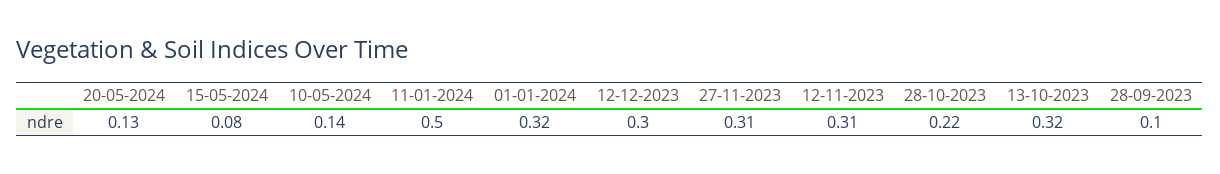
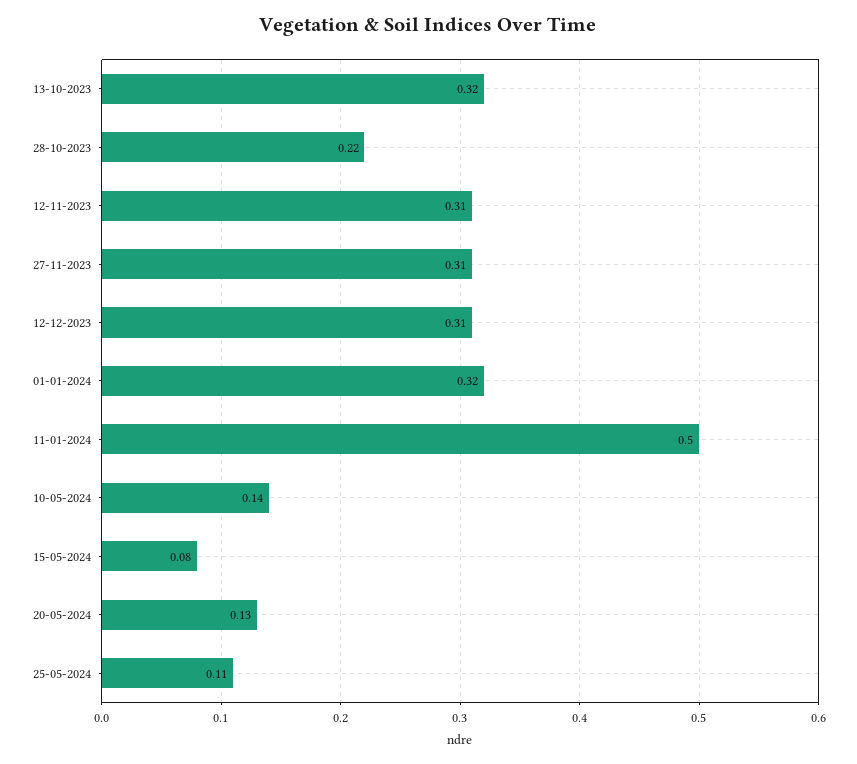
12-12-2023: 0.3 -> 0.31
28-09-2023: 0.1 -> none
25-05-2024: none -> 0.11

